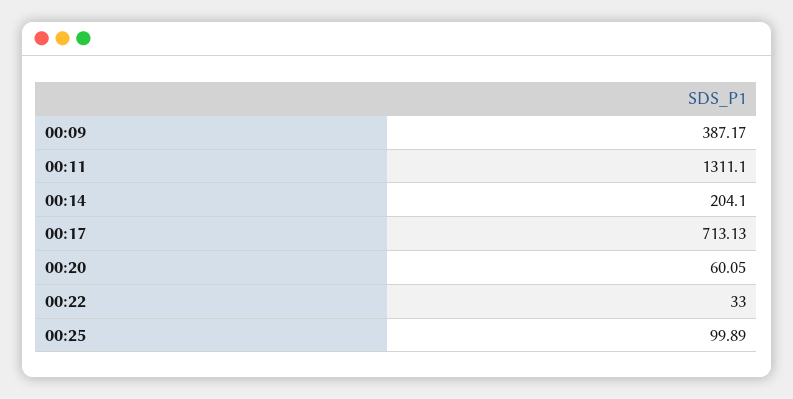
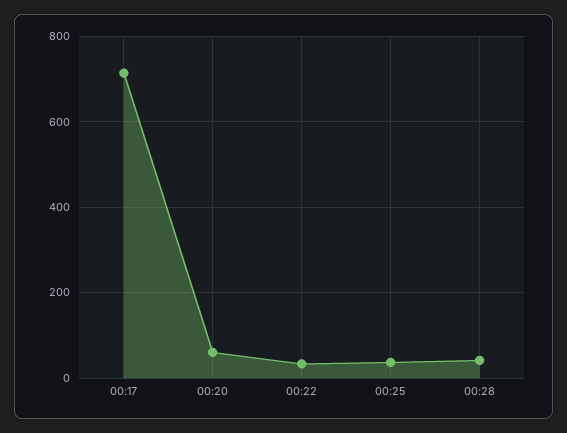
00:09: 387.17 -> none
00:11: 1311.1 -> none
00:14: 204.1 -> none
00:25: 99.89 -> 40
00:28: none -> 40

